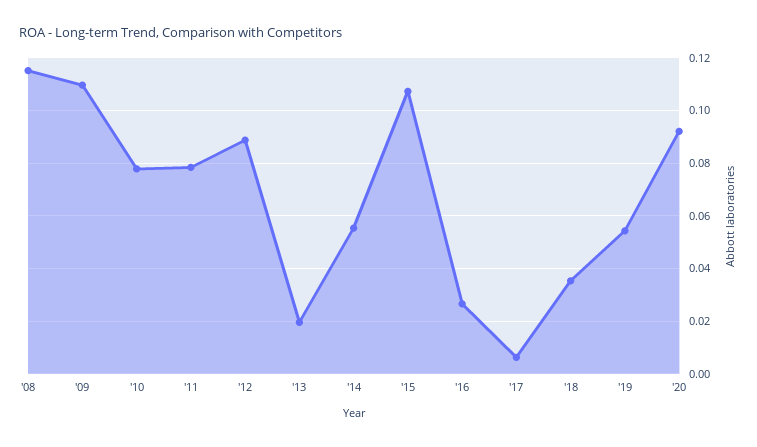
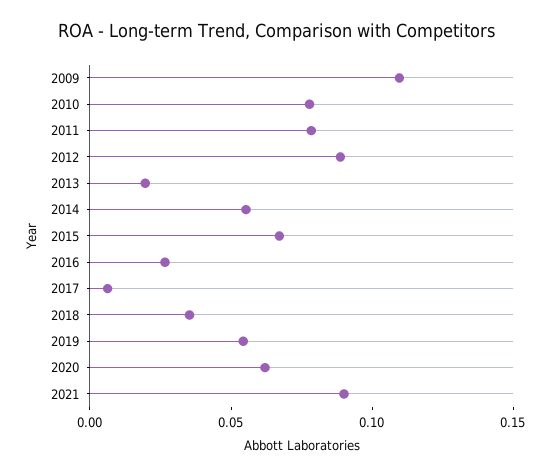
'08: 0.115 -> none
'15: 0.1075 -> 0.07
'20: 0.0925 -> 0.06
2021: none -> 0.09

